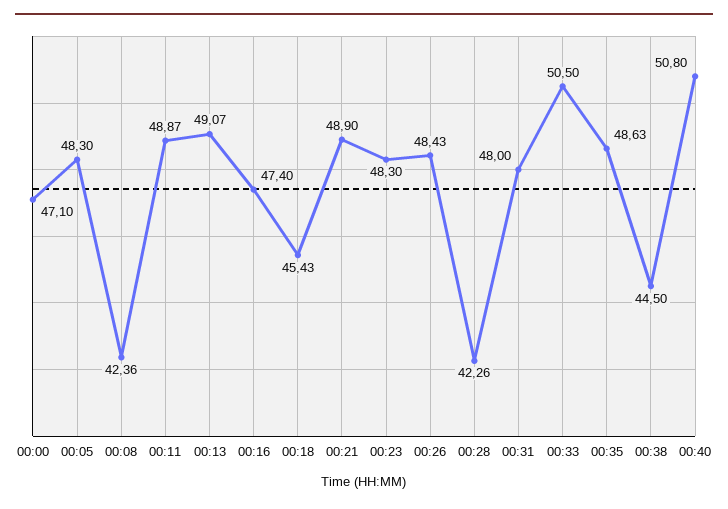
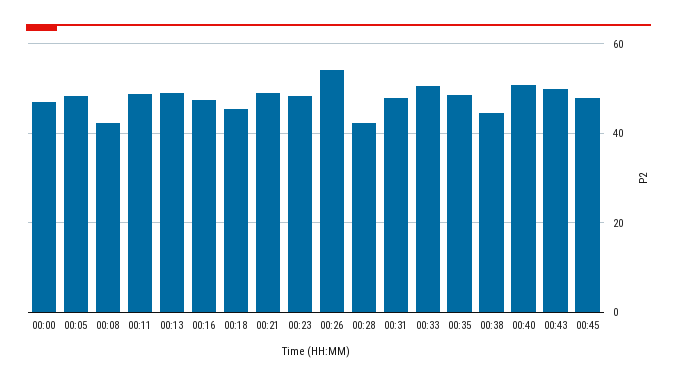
00:26: 48.43 -> 54
00:43: none -> 50
00:45: none -> 48

